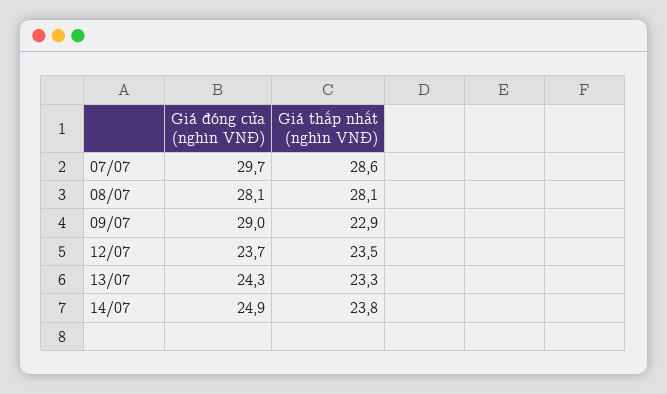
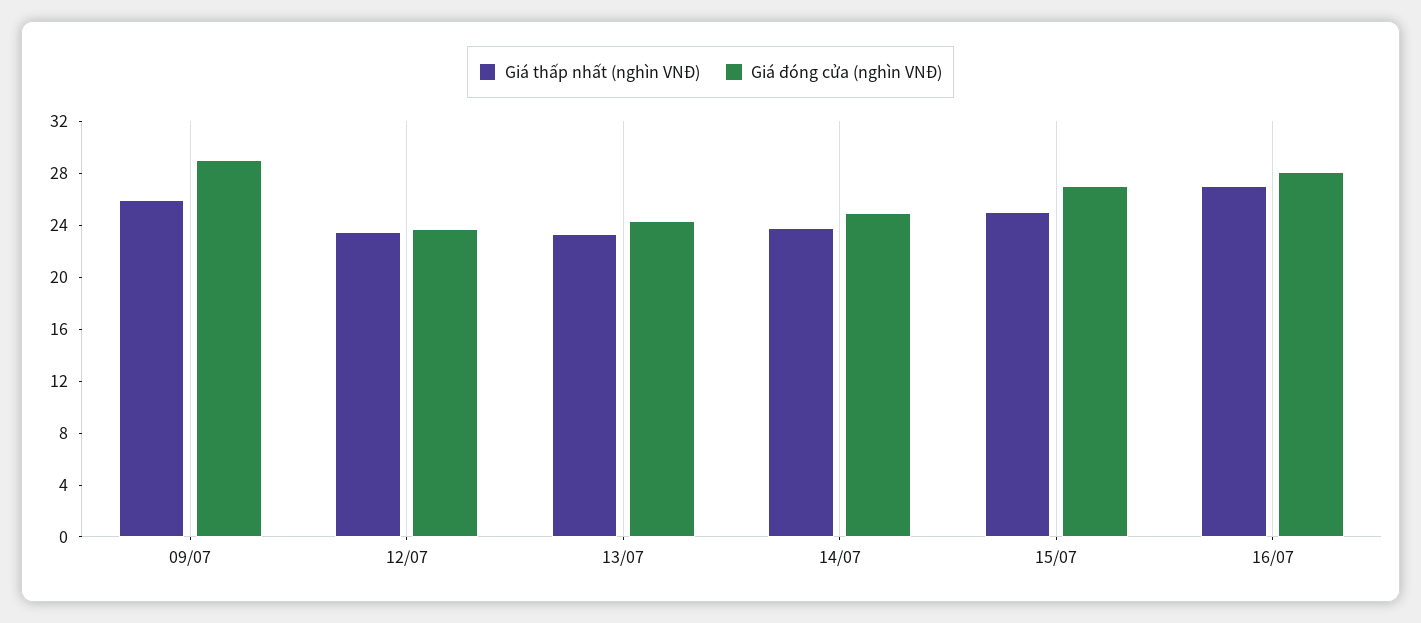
Giá đóng cửa (nghìn VNĐ), 07/07: 29.7 -> none
Giá thấp nhất (nghìn VNĐ), 07/07: 28.6 -> none
Giá đóng cửa (nghìn VNĐ), 08/07: 28.1 -> none
Giá thấp nhất (nghìn VNĐ), 08/07: 28.1 -> none
Giá thấp nhất (nghìn VNĐ), 09/07: 22.9 -> 26
Giá thấp nhất (nghìn VNĐ), 15/07: none -> 25
Giá đóng cửa (nghìn VNĐ), 15/07: none -> 27
Giá thấp nhất (nghìn VNĐ), 16/07: none -> 27
Giá đóng cửa (nghìn VNĐ), 16/07: none -> 28

